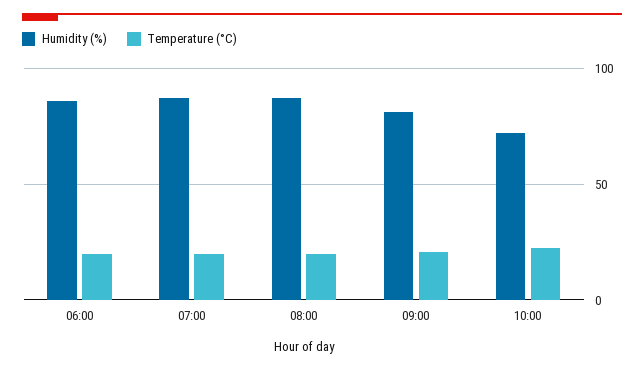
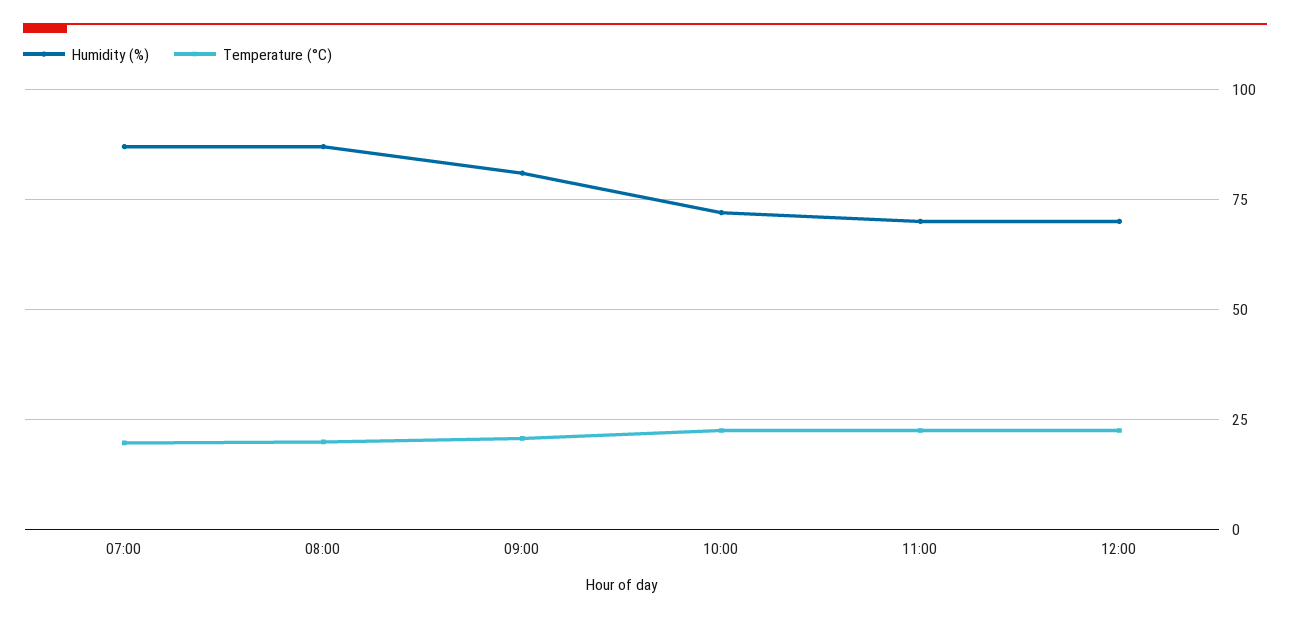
Humidity (%), 06:00: 85 -> none
Temperature (°C), 06:00: 20 -> none
Humidity (%), 11:00: none -> 70
Temperature (°C), 11:00: none -> 22.5
Humidity (%), 12:00: none -> 70
Temperature (°C), 12:00: none -> 22.5

